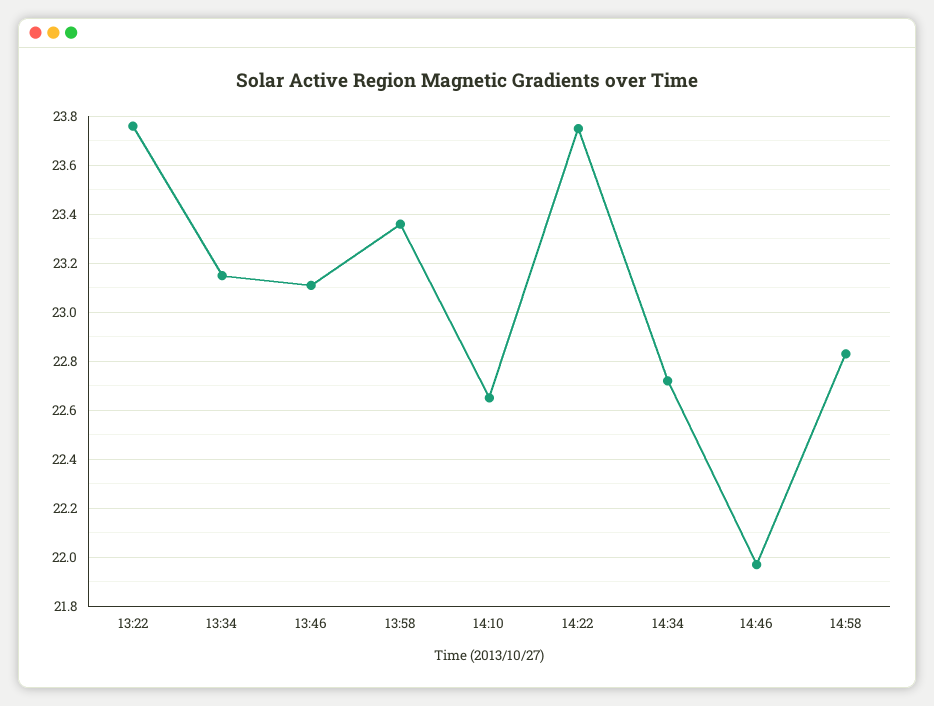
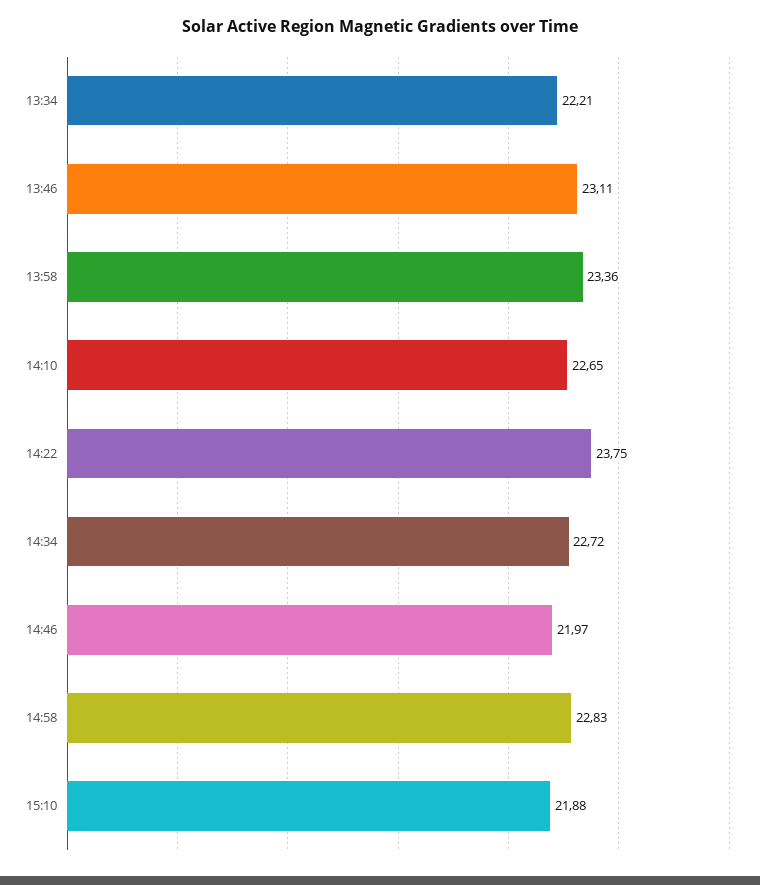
13:22: 23.75 -> none
13:34: 23.15 -> 22.21
15:10: none -> 21.88

